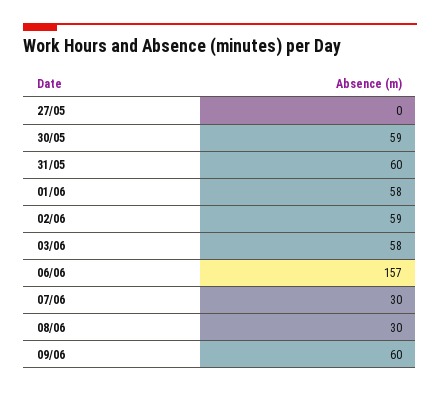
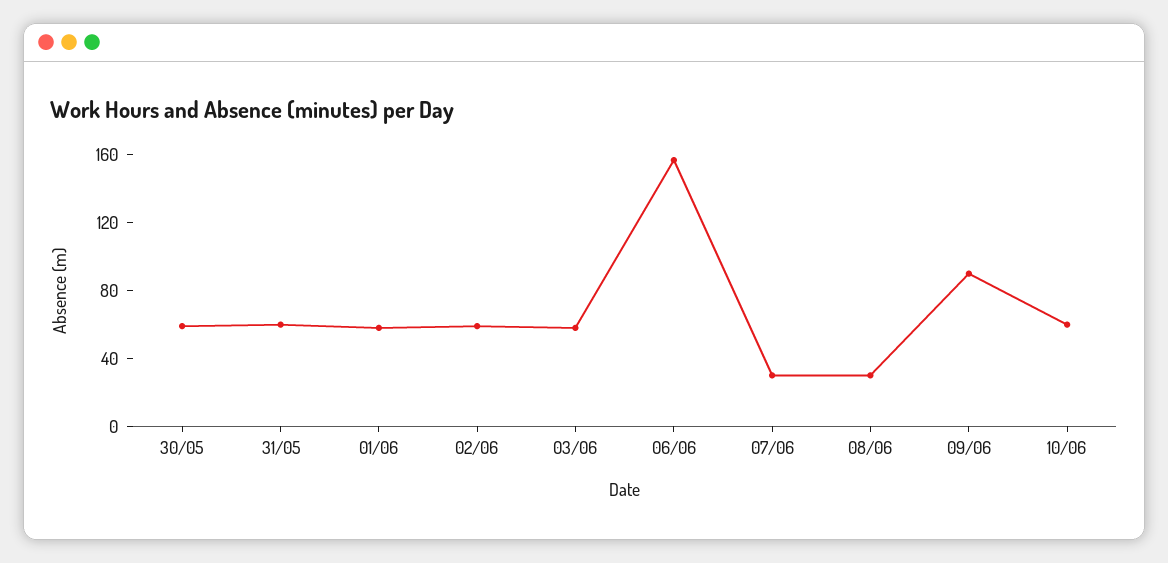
27/05: 0 -> none
09/06: 60 -> 90
10/06: none -> 60

